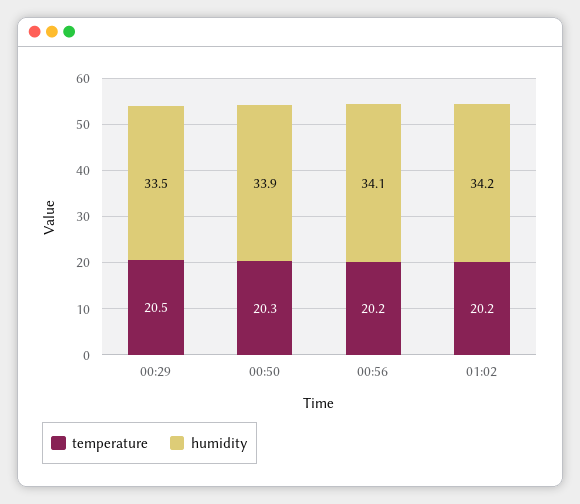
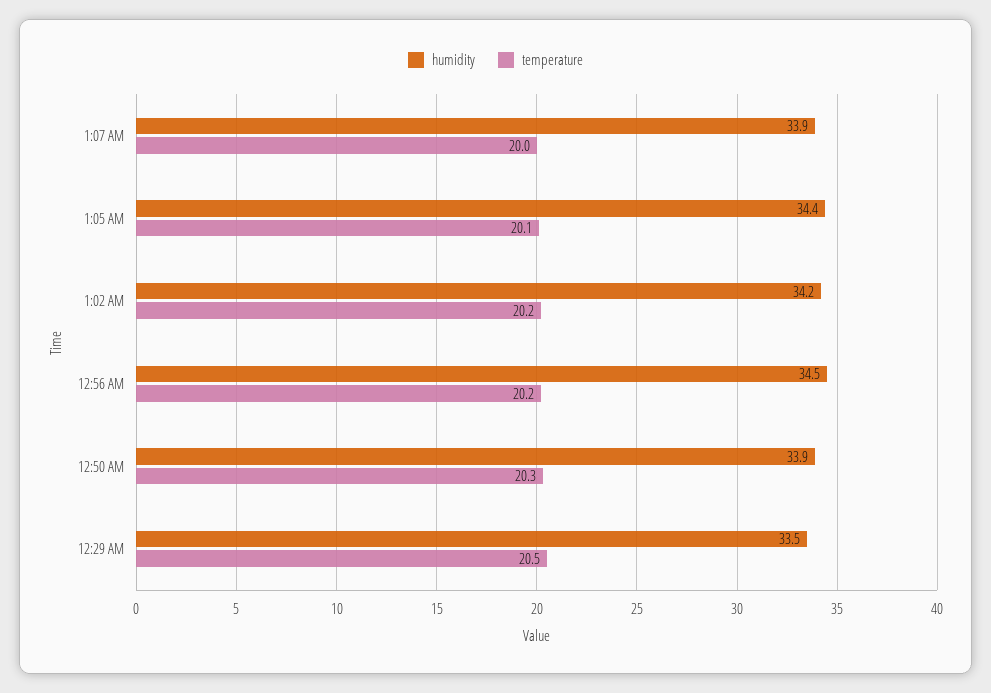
humidity, 00:56: 34.1 -> 34.5
humidity, 1:07 AM: none -> 33.9
temperature, 1:07 AM: none -> 20
humidity, 1:05 AM: none -> 34.4
temperature, 1:05 AM: none -> 20.1

